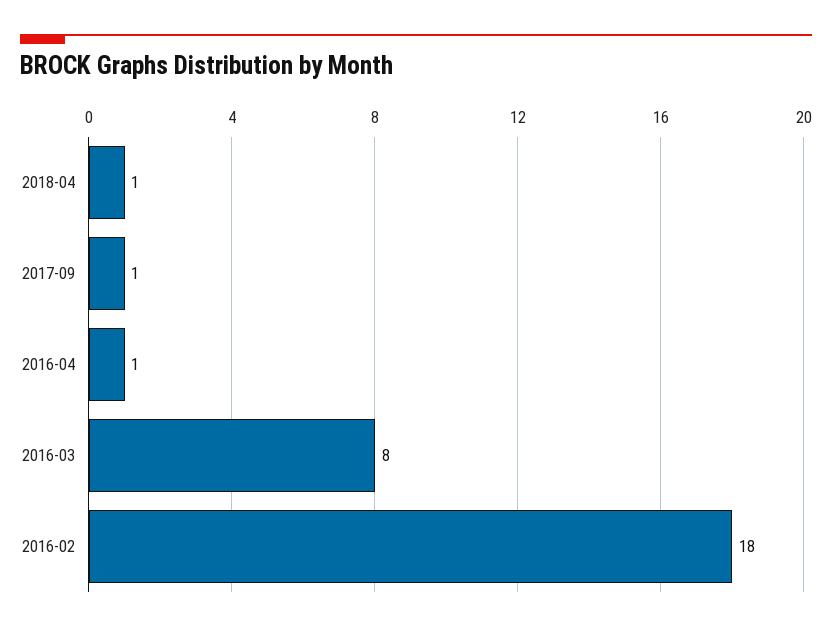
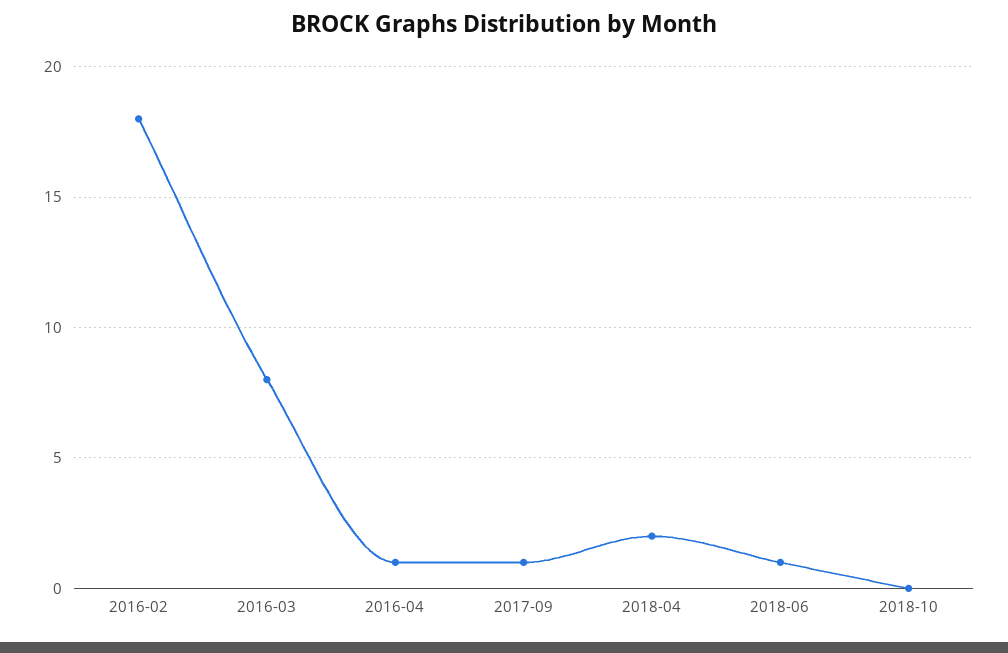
2018-04: 1 -> 2
2018-06: none -> 1
2018-10: none -> 0

